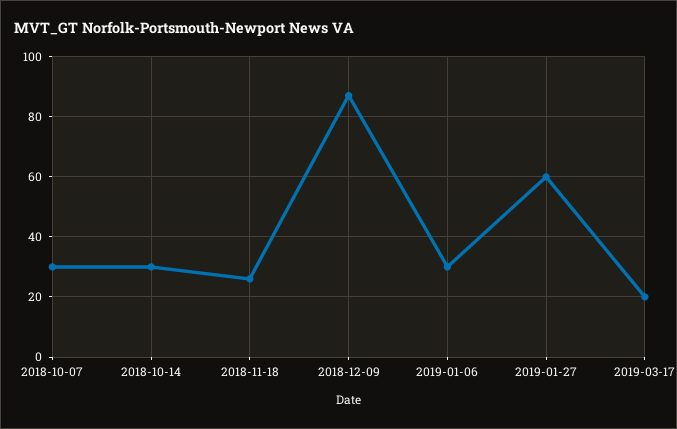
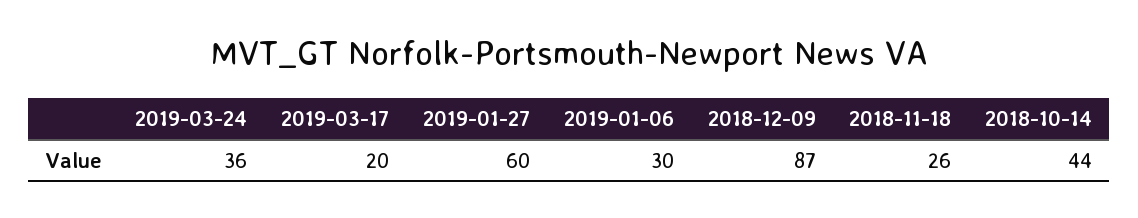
2018-10-07: 30 -> none
2018-10-14: 30 -> 44
2019-03-24: none -> 36

